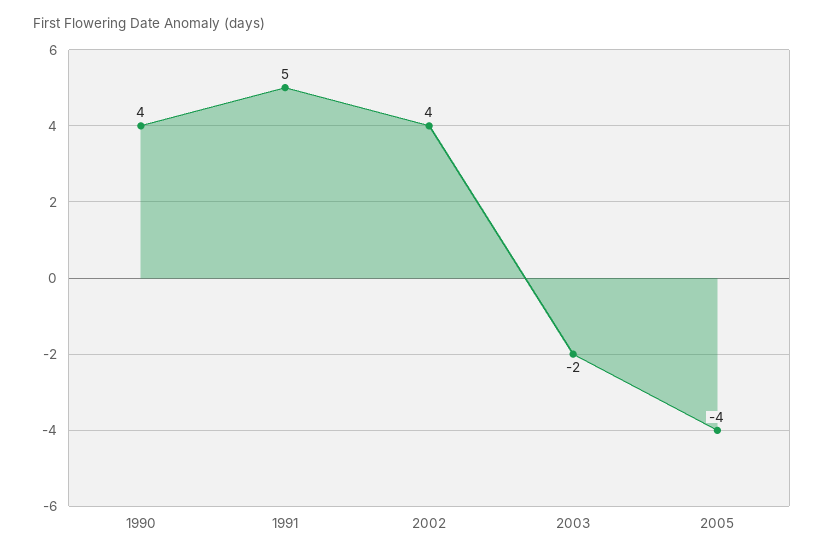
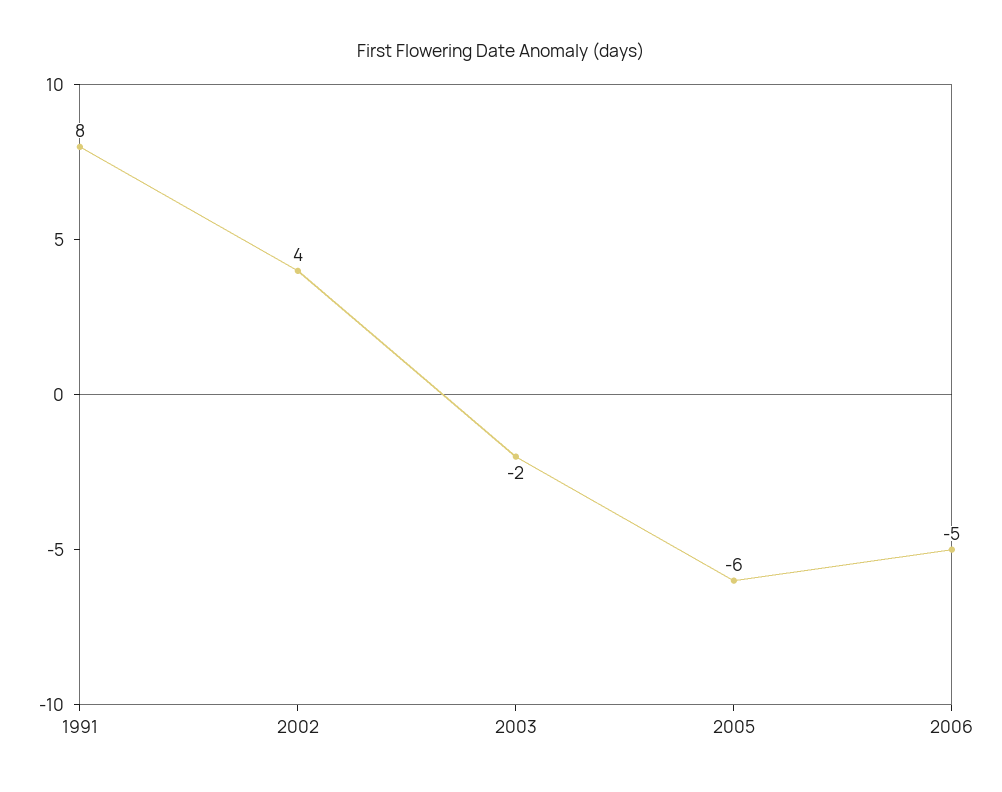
1990: 4 -> none
1991: 5 -> 8
2005: -4 -> -6
2006: none -> -5

